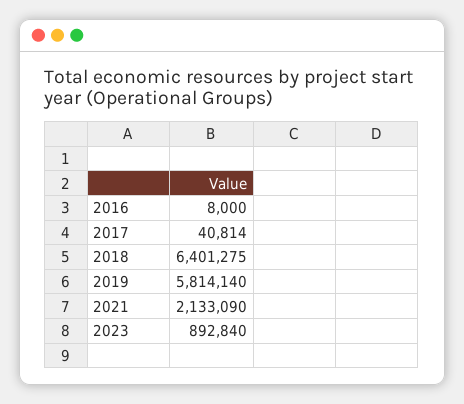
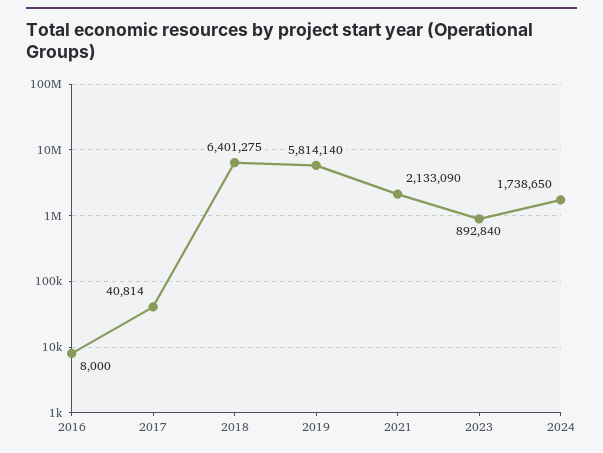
2024: none -> 1738650

